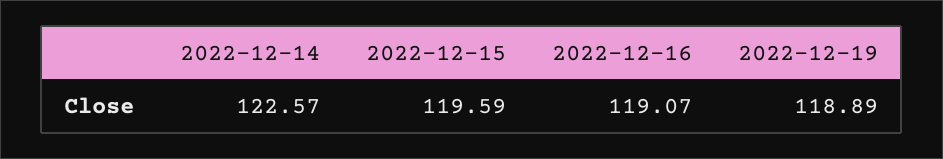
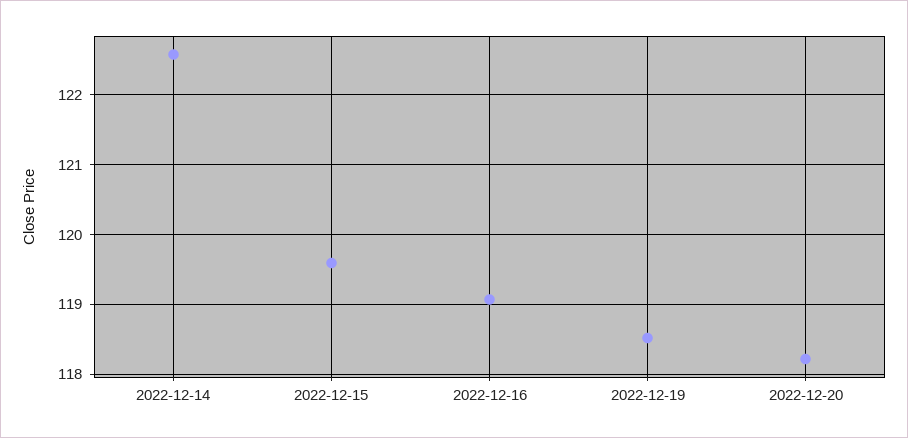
2022-12-19: 118.89 -> 118.5
2022-12-20: none -> 118.2

